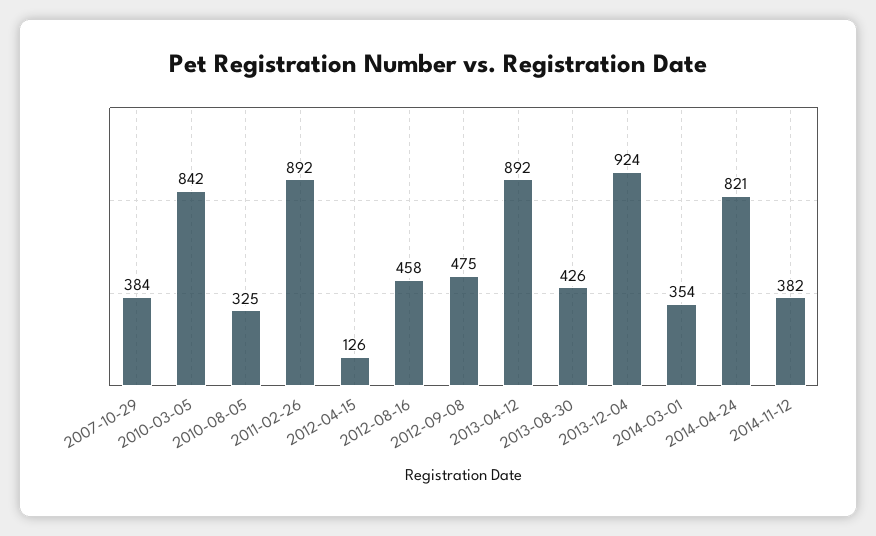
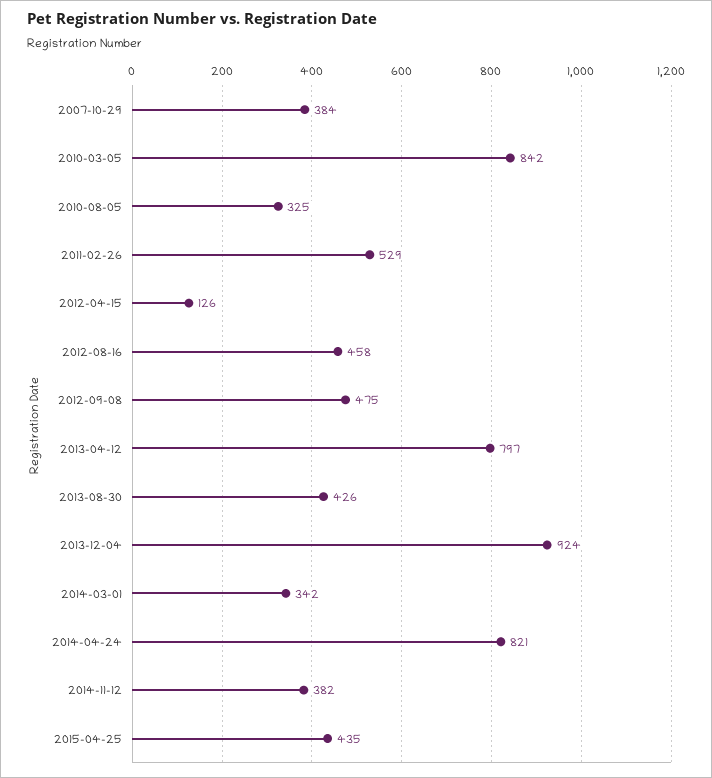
2011-02-26: 892 -> 529
2013-04-12: 892 -> 797
2014-03-01: 354 -> 342
2015-04-25: none -> 435

